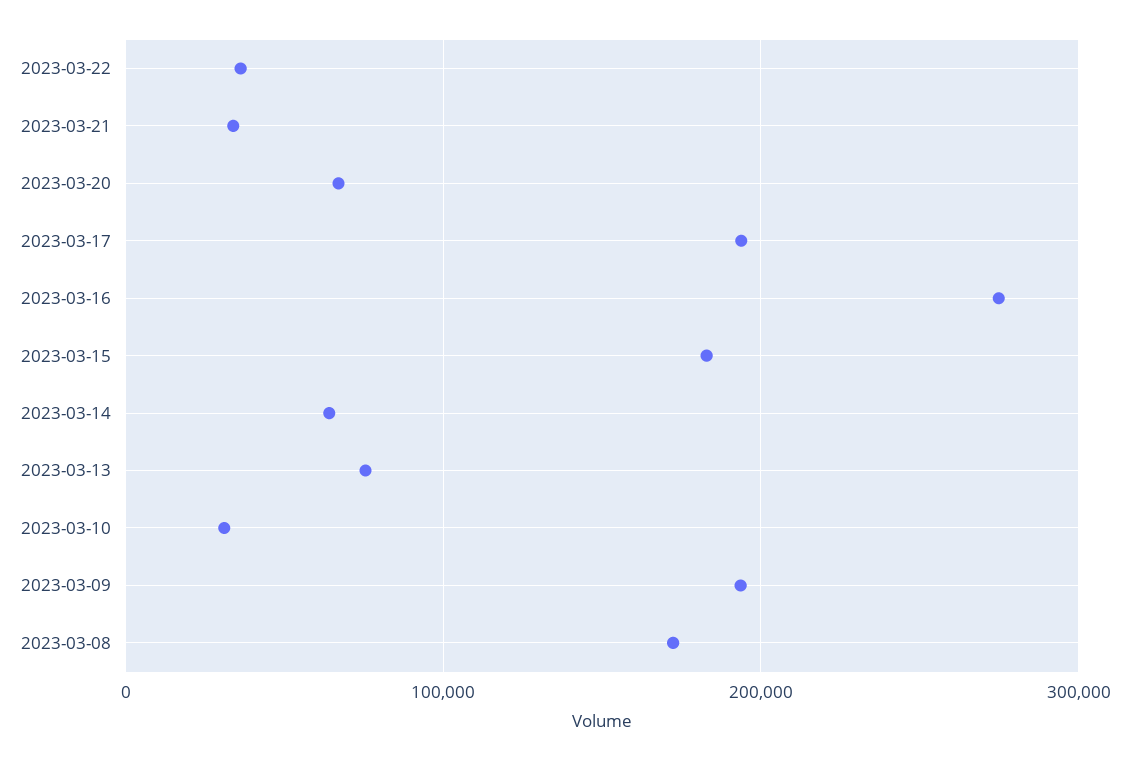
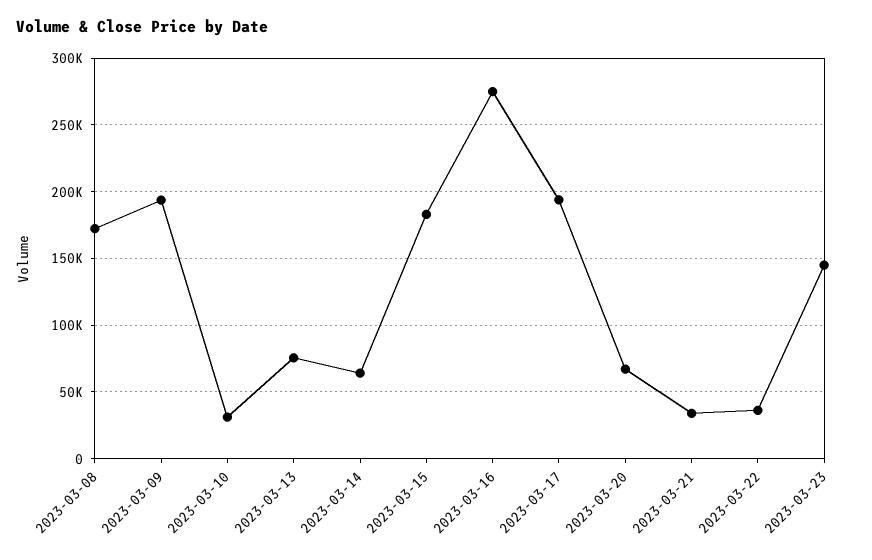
2023-03-23: none -> 145000

